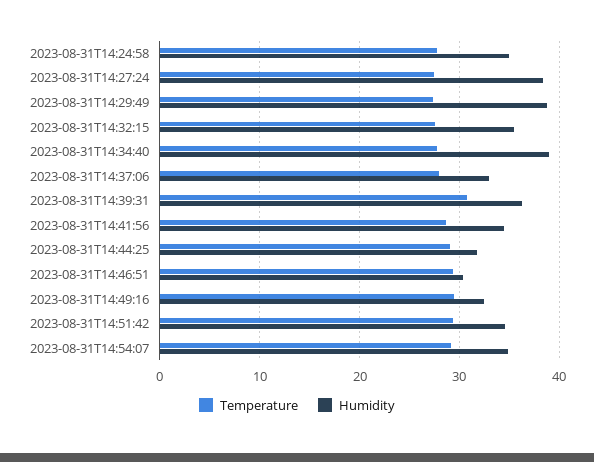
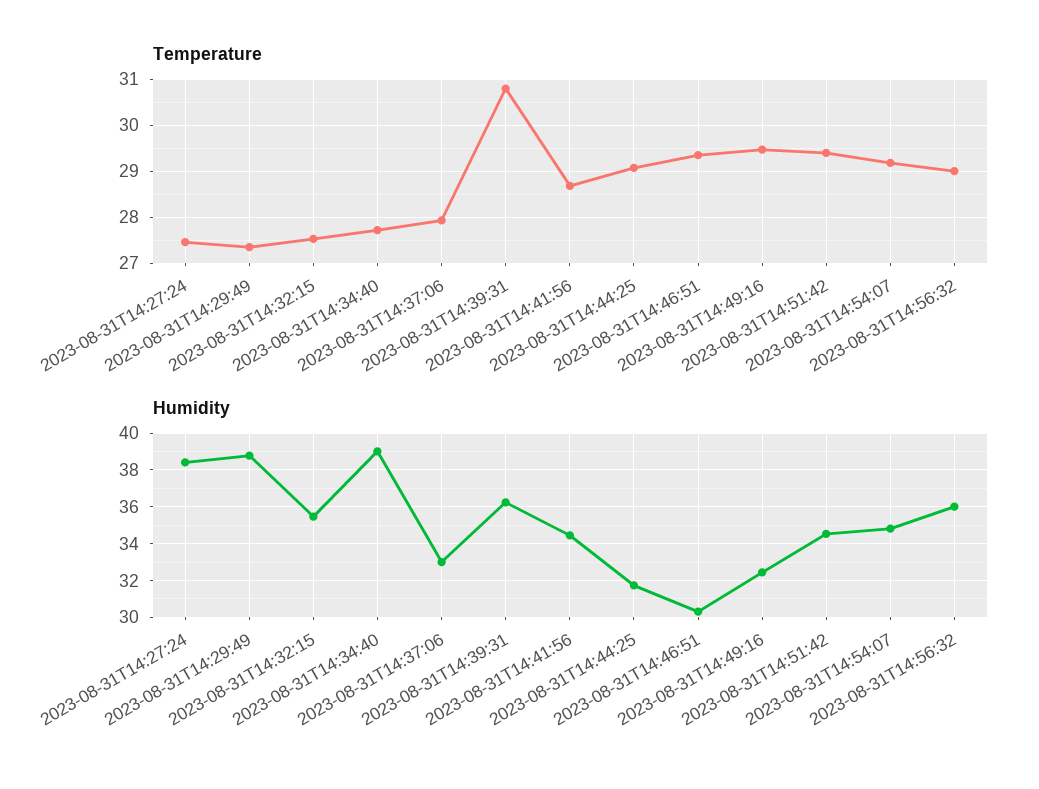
Temperature, 2023-08-31T14:24:58: 28 -> none
Humidity, 2023-08-31T14:24:58: 35 -> none
Temperature, 2023-08-31T14:56:32: none -> 29
Humidity, 2023-08-31T14:56:32: none -> 36

